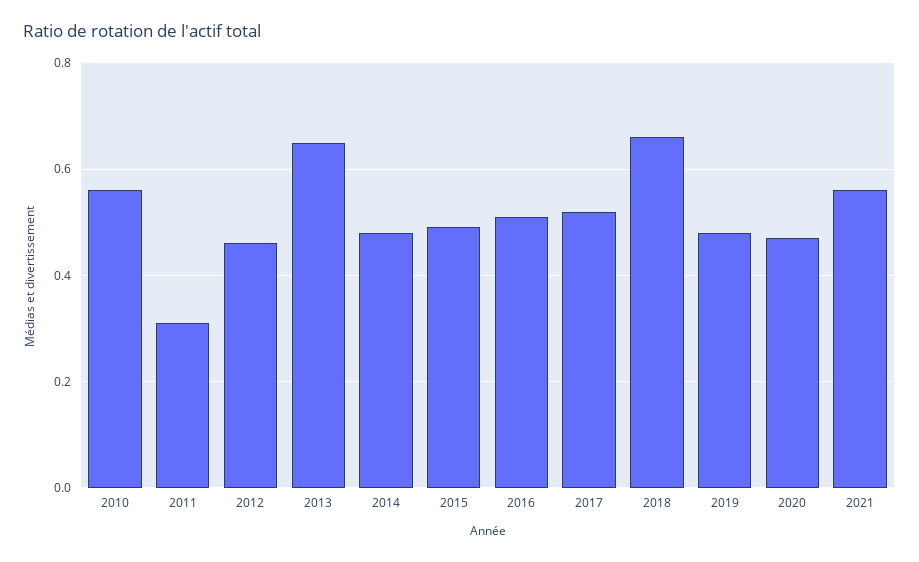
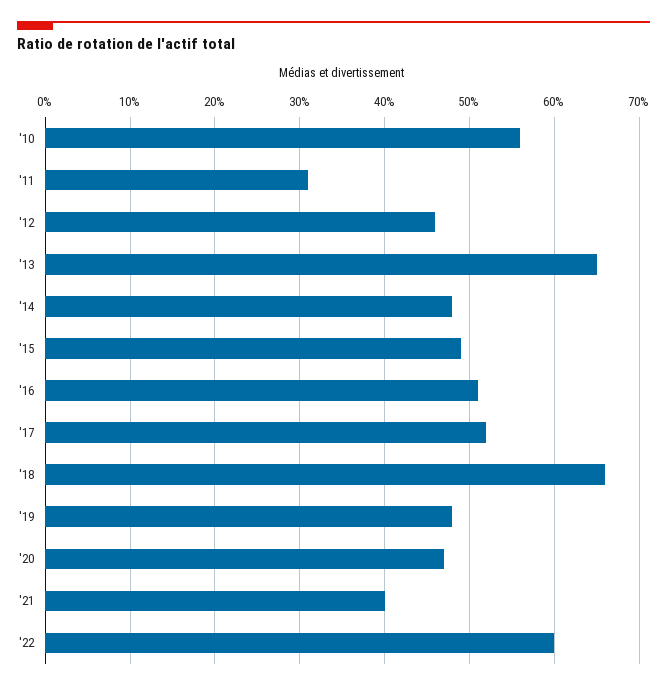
2021: 0.55 -> 0.4
'22: none -> 0.6

